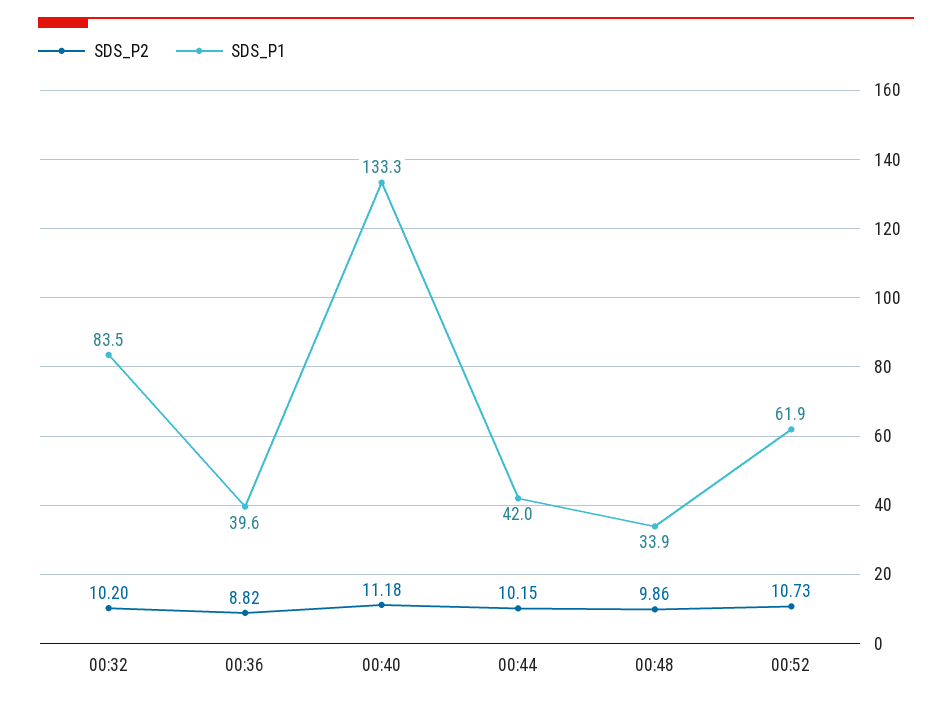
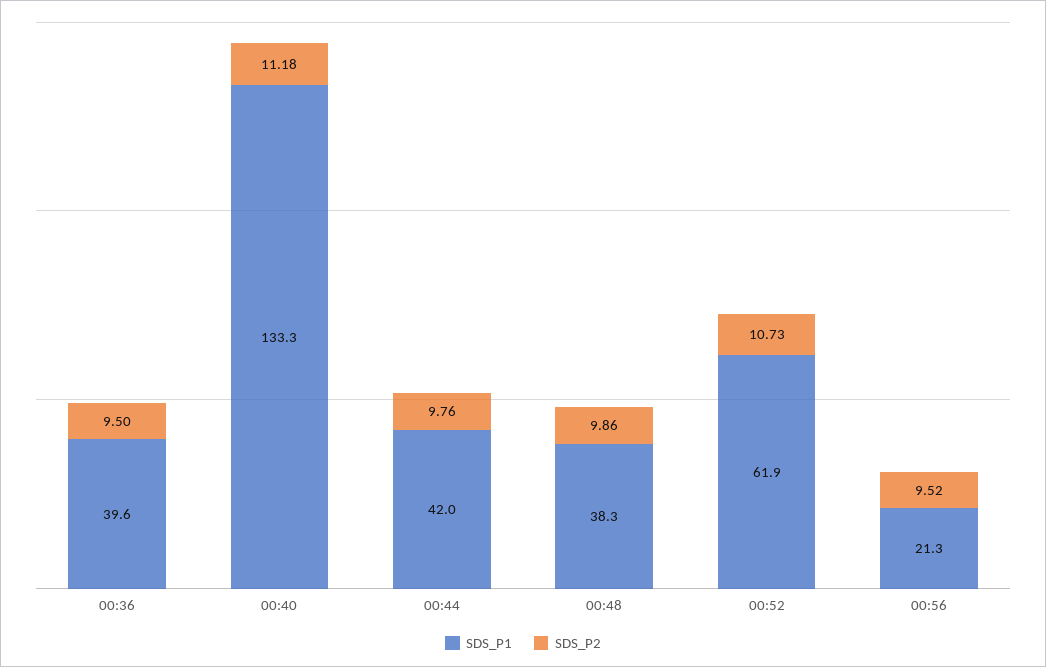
SDS_P2, 00:32: 10.2 -> none
SDS_P1, 00:32: 83.5 -> none
SDS_P2, 00:36: 8.82 -> 9.5
SDS_P2, 00:44: 10.15 -> 9.76
SDS_P1, 00:48: 33.9 -> 38.3
SDS_P1, 00:56: none -> 21.3
SDS_P2, 00:56: none -> 9.52

